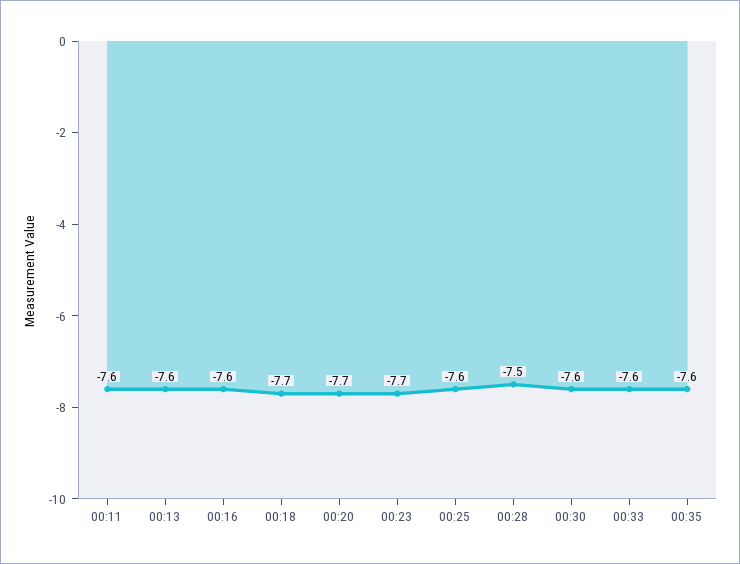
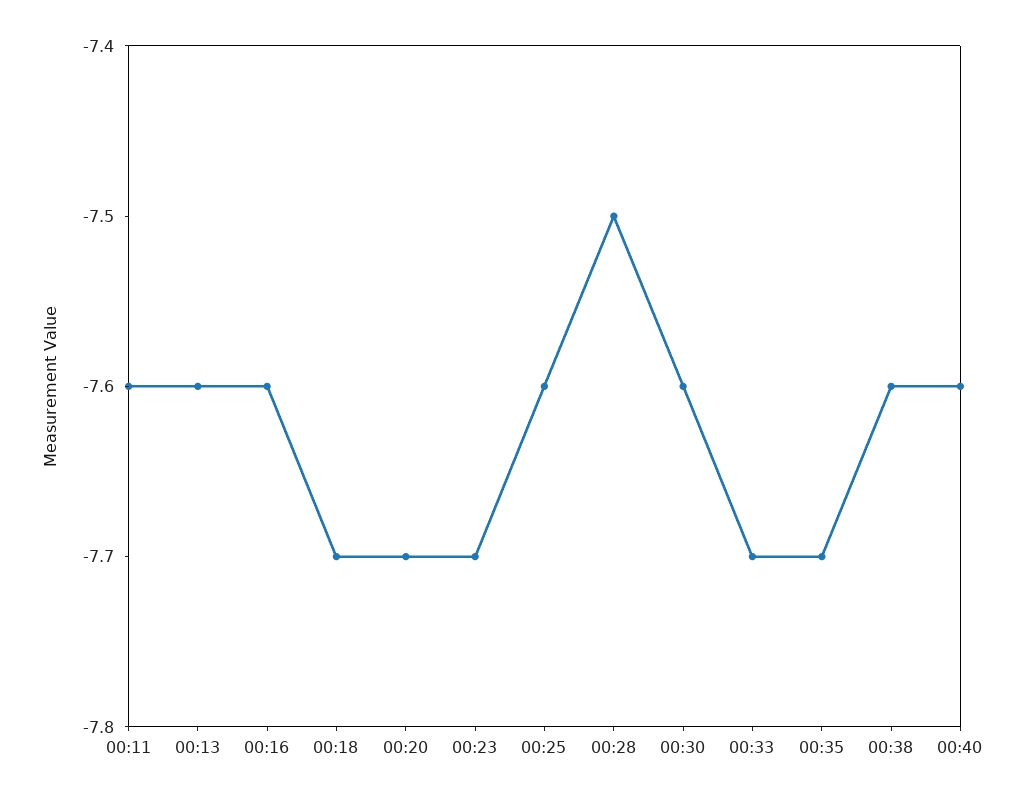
00:33: -7.6 -> -7.7
00:35: -7.6 -> -7.7
00:38: none -> -7.6
00:40: none -> -7.6

